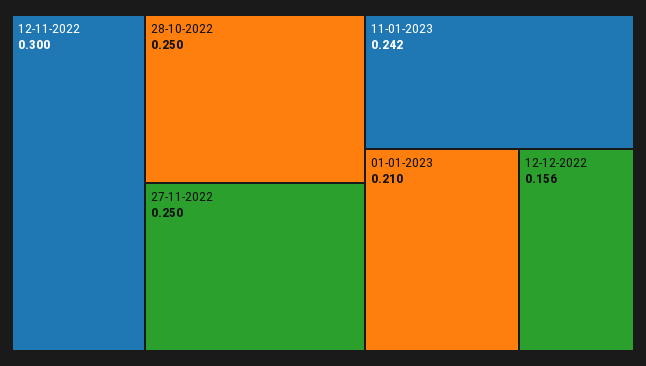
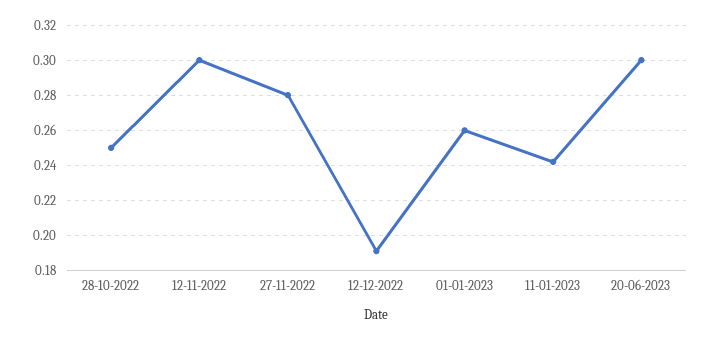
27-11-2022: 0.25 -> 0.28
01-01-2023: 0.21 -> 0.26
12-12-2022: 0.156 -> 0.19
20-06-2023: none -> 0.3

